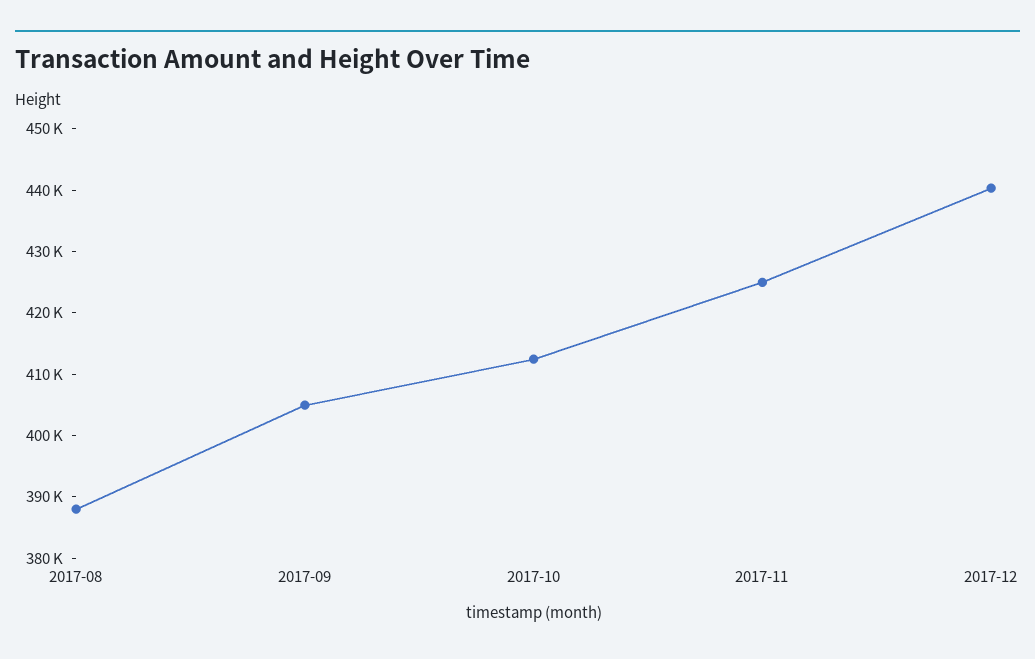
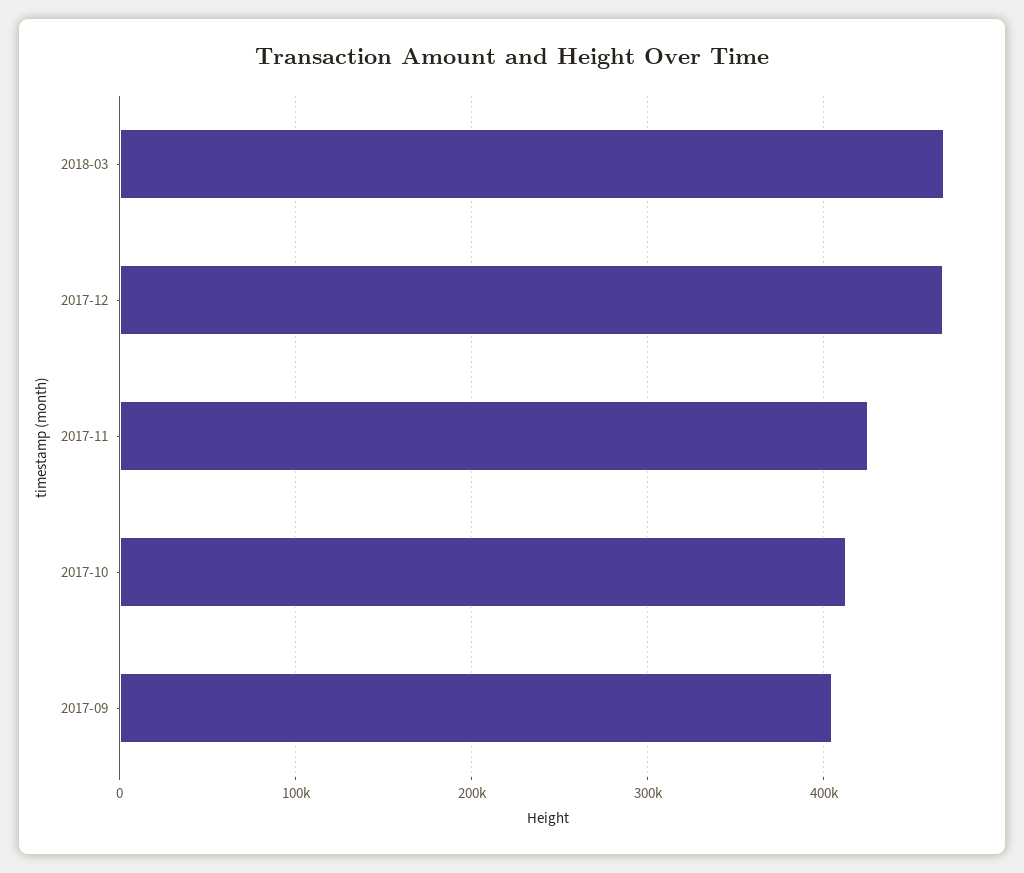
2017-08: 388000 -> none
2017-12: 440000 -> 470000
2018-03: none -> 470000

